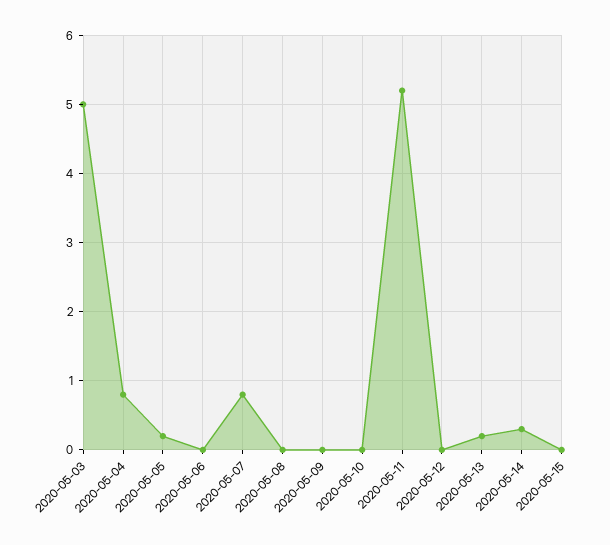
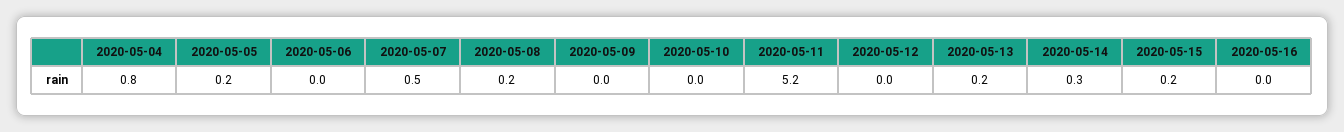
2020-05-03: 5 -> none
2020-05-07: 0.8 -> 0.5
2020-05-08: 0 -> 0.2
2020-05-15: 0 -> 0.2
2020-05-16: none -> 0

